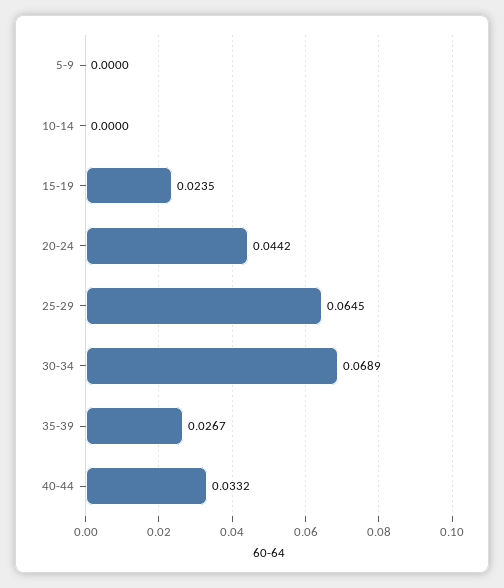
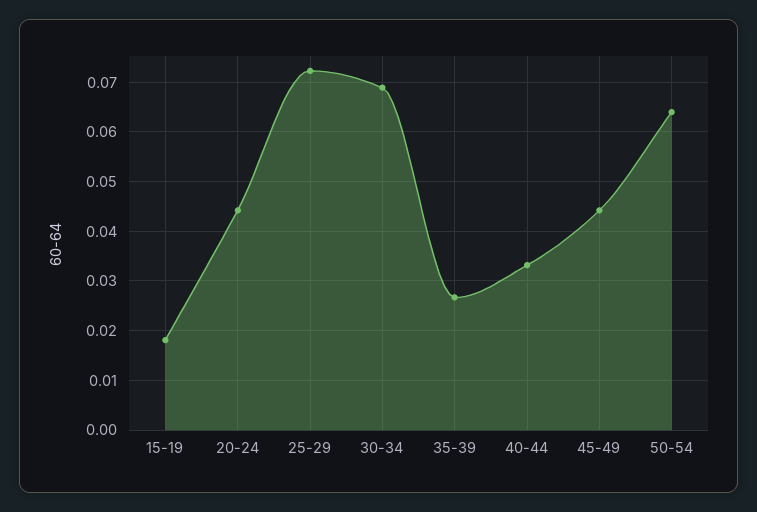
5-9: 0 -> none
10-14: 0 -> none
15-19: 0.0235 -> 0.018
25-29: 0.0645 -> 0.072
45-49: none -> 0.044
50-54: none -> 0.064

